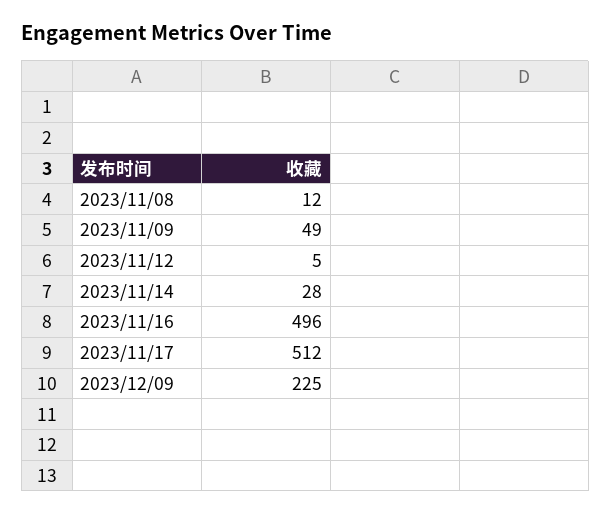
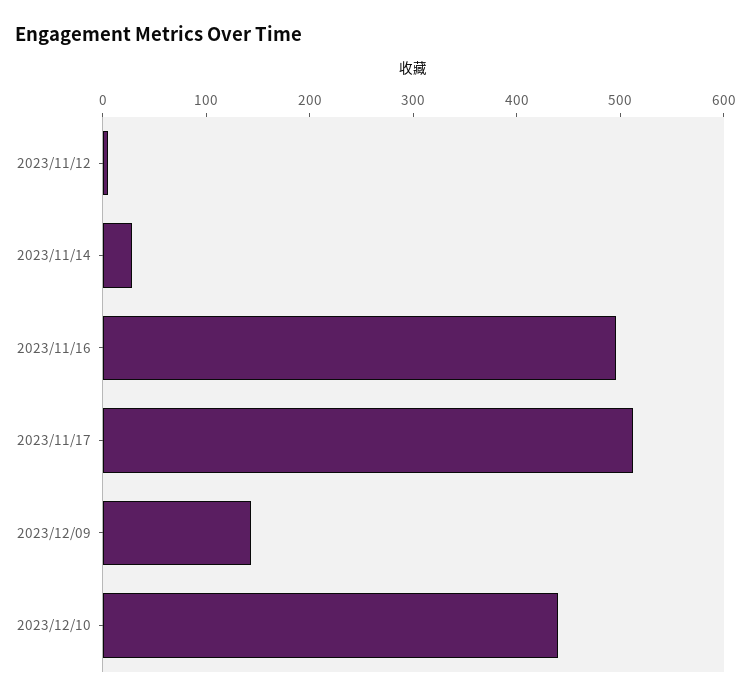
2023/11/08: 12 -> none
2023/11/09: 49 -> none
2023/12/09: 225 -> 140
2023/12/10: none -> 440

